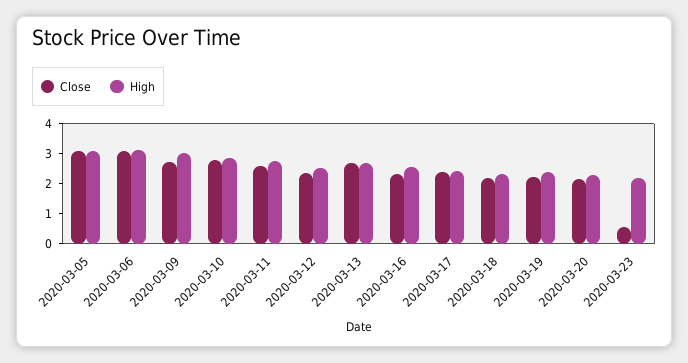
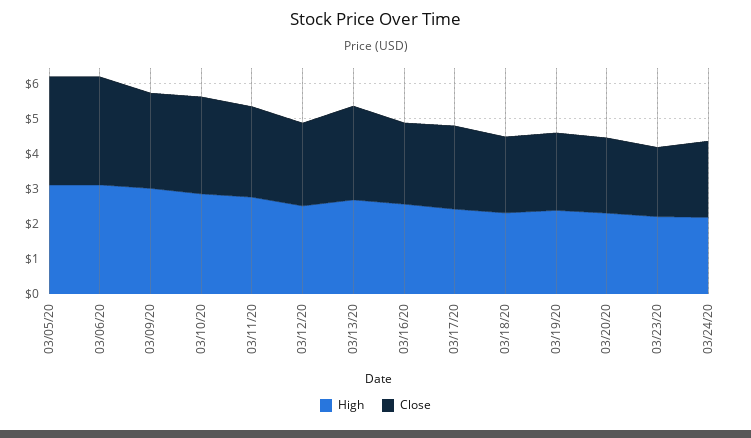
Close, 2020-03-23: 0.5 -> 2
High, 03/24/20: none -> 2.25
Close, 03/24/20: none -> 2.25

